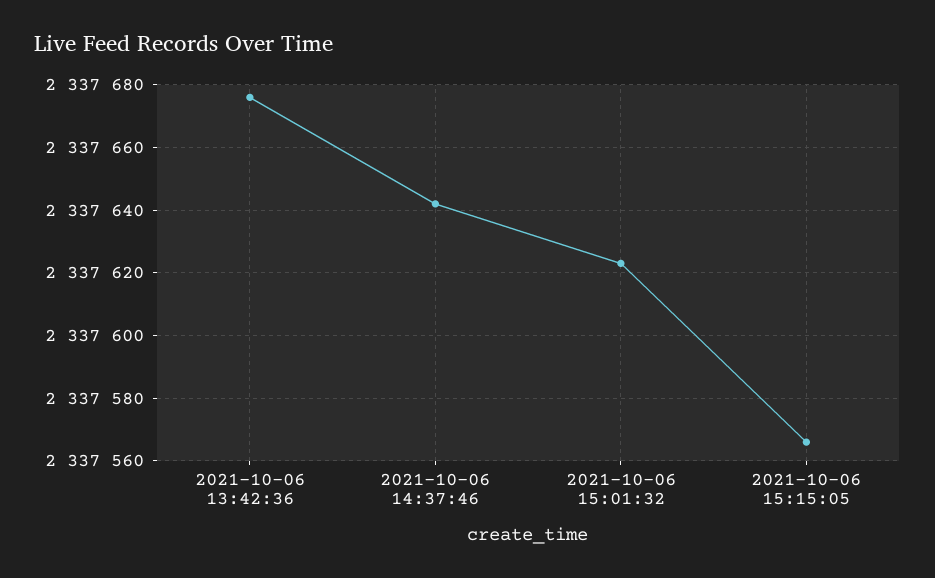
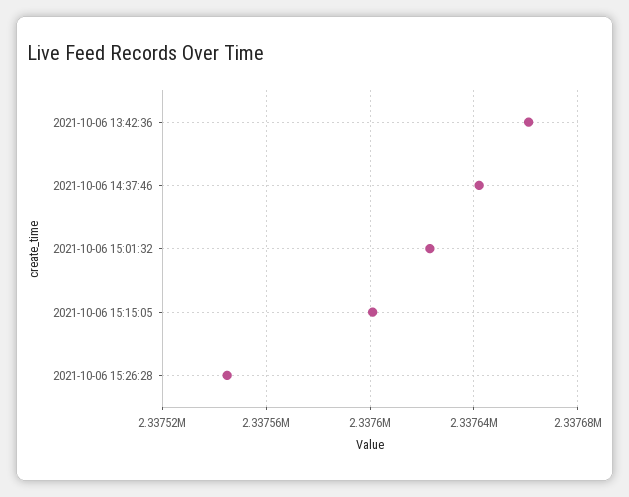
2021-10-06 13:42:36: 2337675 -> 2337660
2021-10-06 15:15:05: 2337565 -> 2337600
2021-10-06 15:26:28: none -> 2337545

